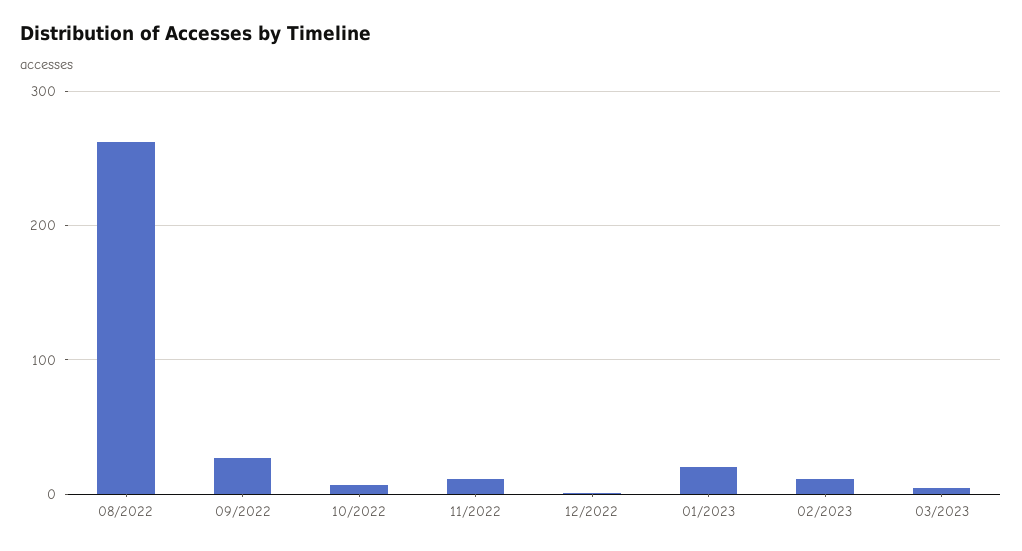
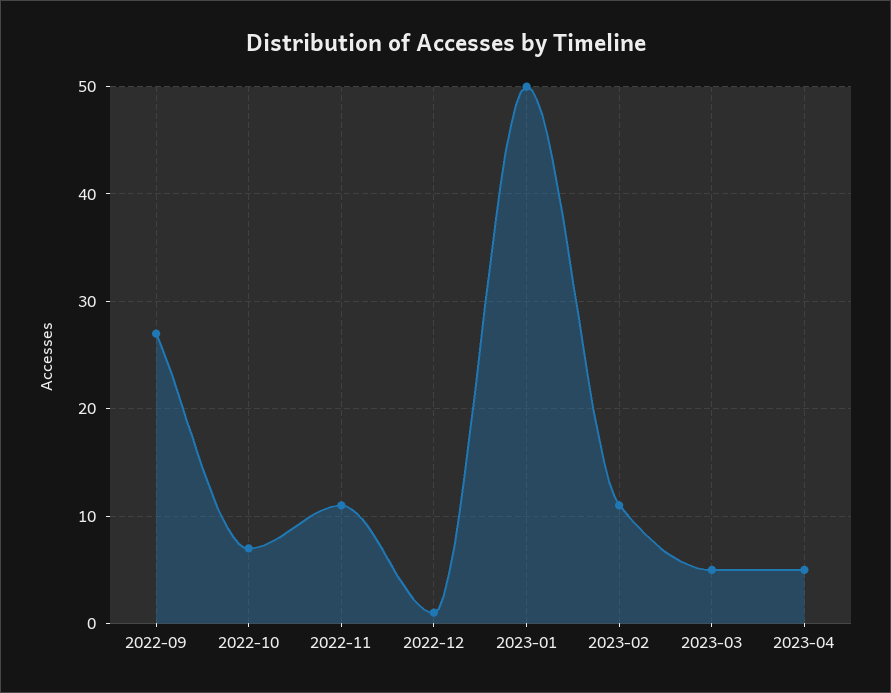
08/2022: 260 -> none
01/2023: 20 -> 50
2023-04: none -> 5

